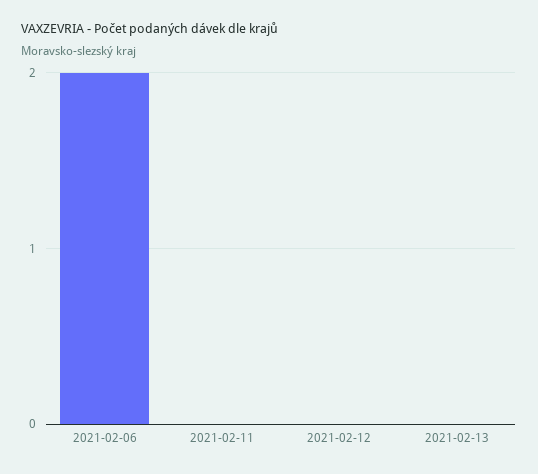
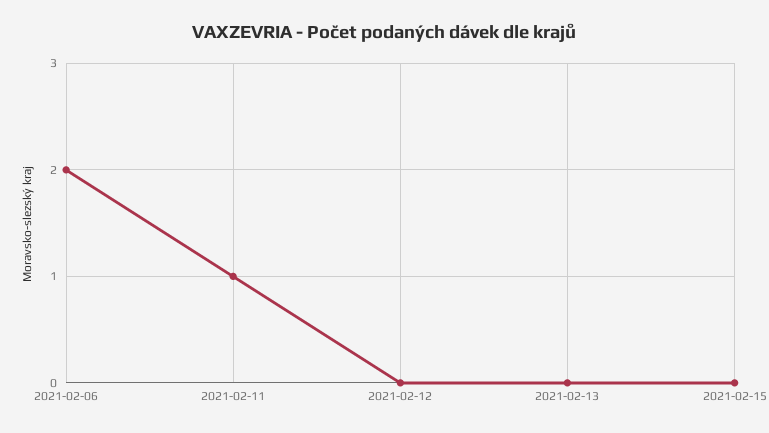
2021-02-11: 0 -> 1
2021-02-15: none -> 0

